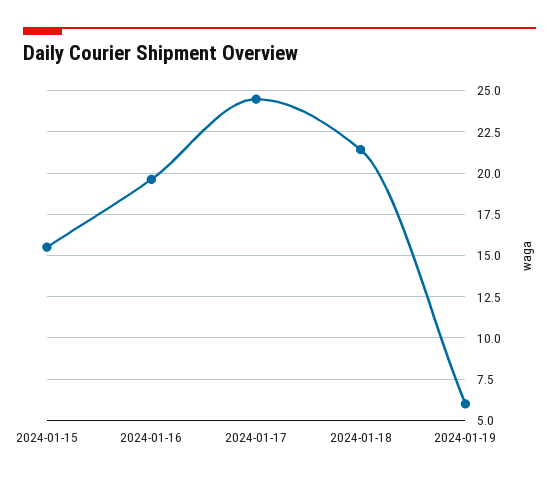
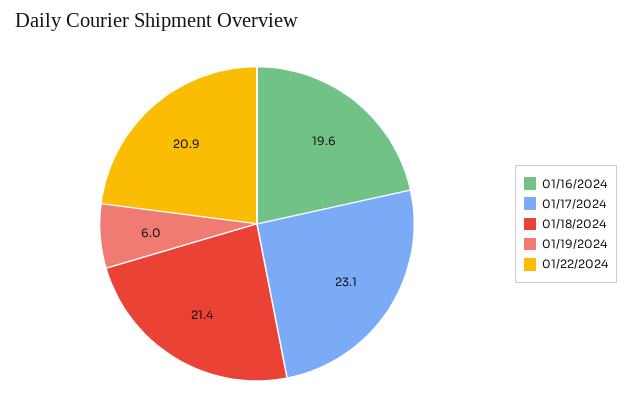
2024-01-15: 15.5 -> none
2024-01-17: 24.5 -> 23.1
01/22/2024: none -> 20.9

